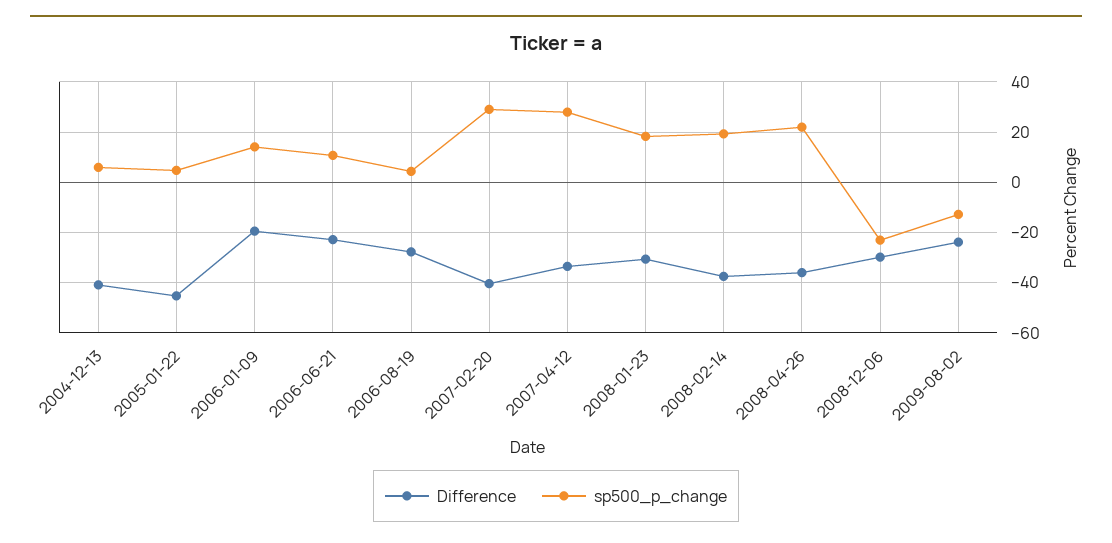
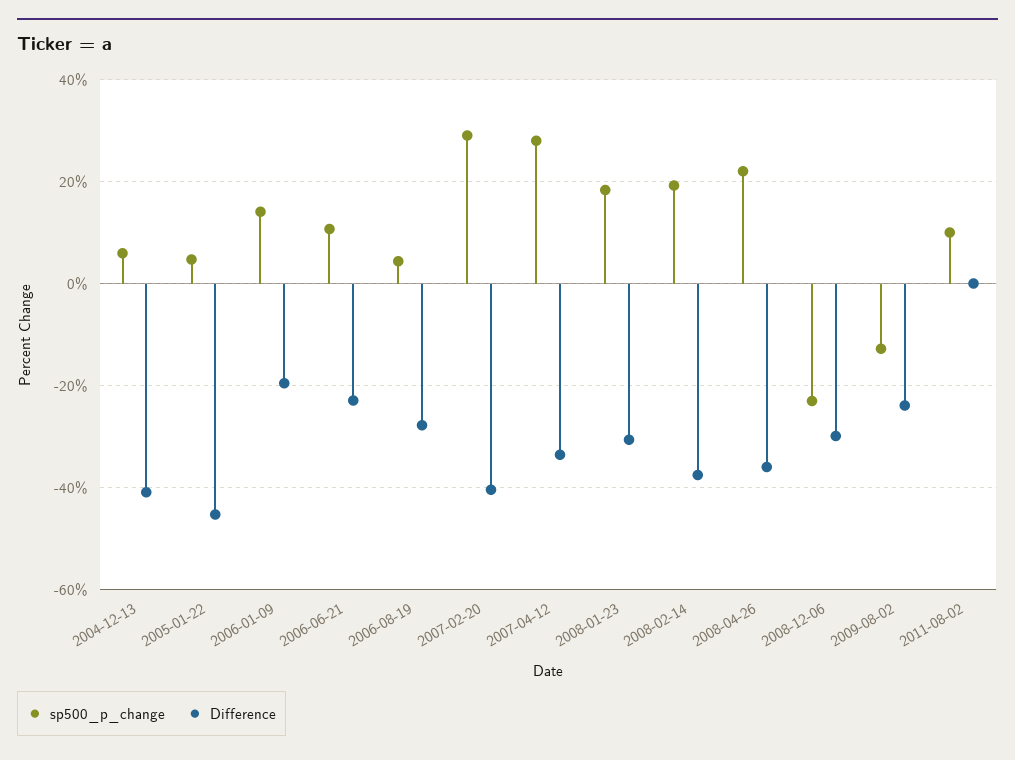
sp500_p_change, 2011-08-02: none -> 10
Difference, 2011-08-02: none -> 0

